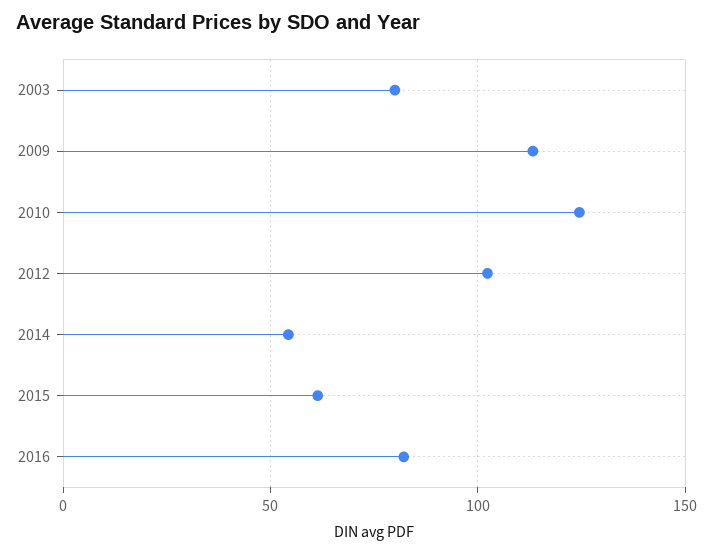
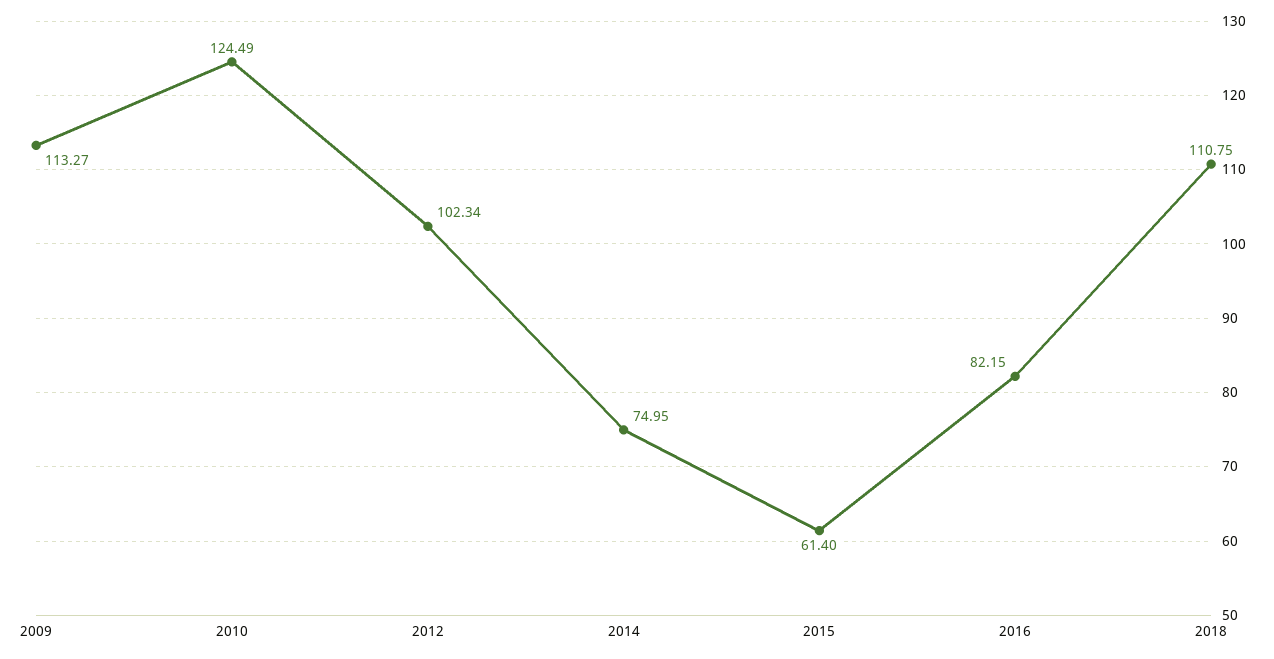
2003: 80 -> none
2014: 55 -> 74.95
2018: none -> 110.75

